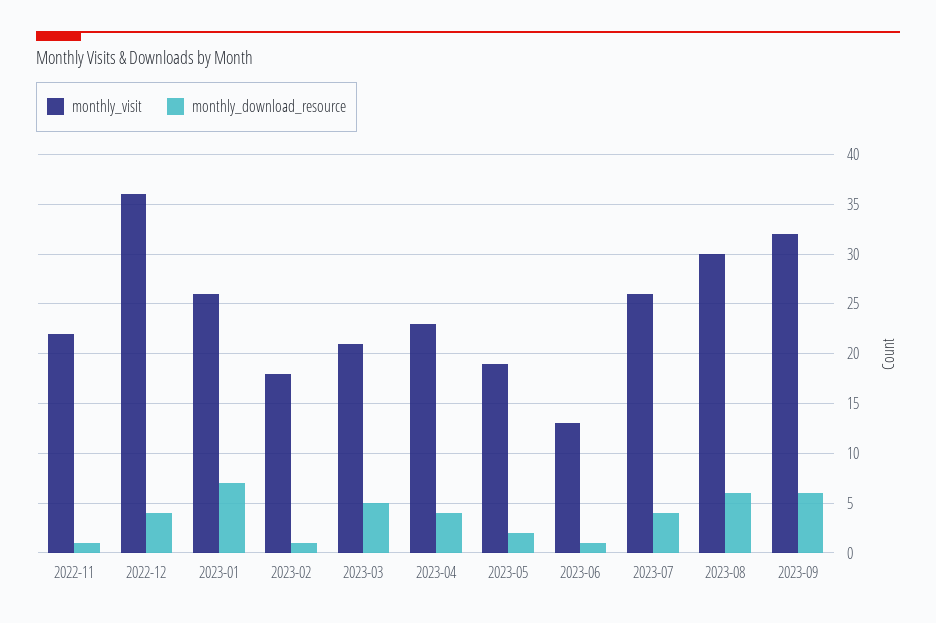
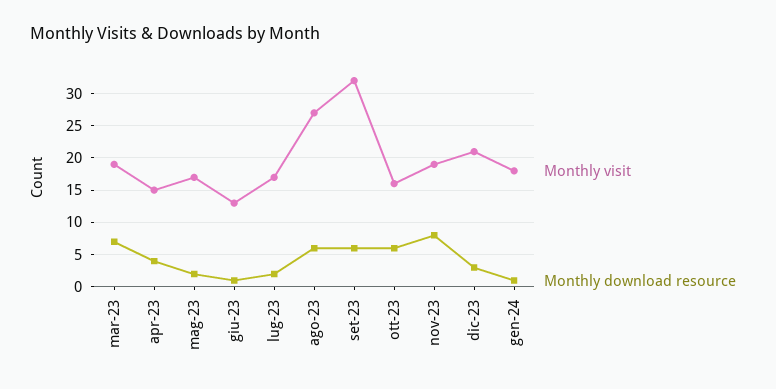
monthly_visit, 2022-11: 22 -> none
monthly_download_resource, 2022-11: 1 -> none
monthly_visit, 2022-12: 36 -> none
monthly_download_resource, 2022-12: 4 -> none
monthly_visit, 2023-01: 26 -> none
monthly_download_resource, 2023-01: 7 -> none
monthly_visit, 2023-02: 18 -> none
monthly_download_resource, 2023-02: 1 -> none
monthly_visit, 2023-03: 21 -> 19
monthly_download_resource, 2023-03: 5 -> 7
monthly_visit, 2023-04: 23 -> 15
monthly_visit, 2023-05: 19 -> 17
monthly_visit, 2023-07: 26 -> 17
monthly_download_resource, 2023-07: 4 -> 2
monthly_visit, 2023-08: 30 -> 27
monthly_visit, ott-23: none -> 16
monthly_download_resource, ott-23: none -> 6
monthly_visit, nov-23: none -> 19
monthly_download_resource, nov-23: none -> 8
monthly_visit, dic-23: none -> 21
monthly_download_resource, dic-23: none -> 3
monthly_visit, gen-24: none -> 18
monthly_download_resource, gen-24: none -> 1

